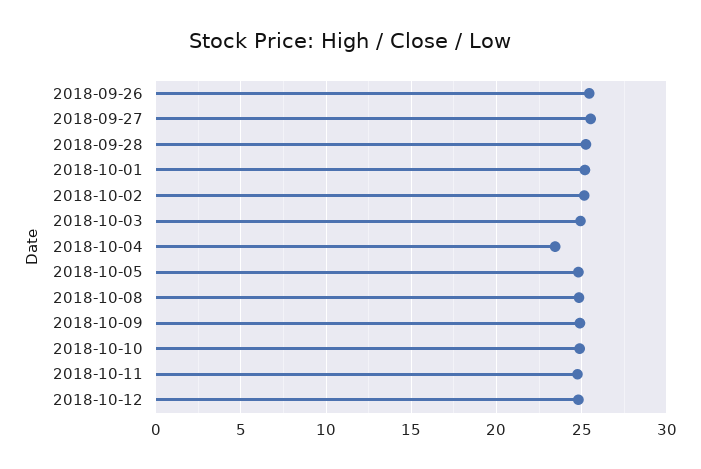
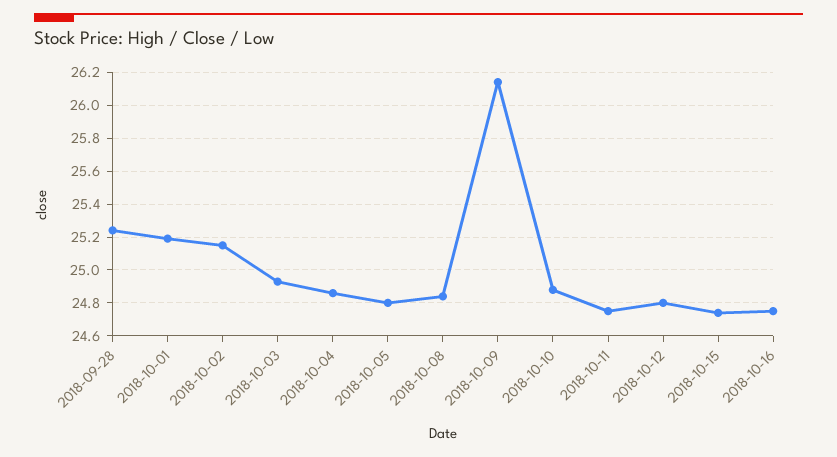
2018-09-26: 25.5 -> none
2018-09-27: 25.5 -> none
2018-10-04: 23.5 -> 24.85
2018-10-09: 25 -> 26.15
2018-10-15: none -> 24.75
2018-10-16: none -> 24.75

